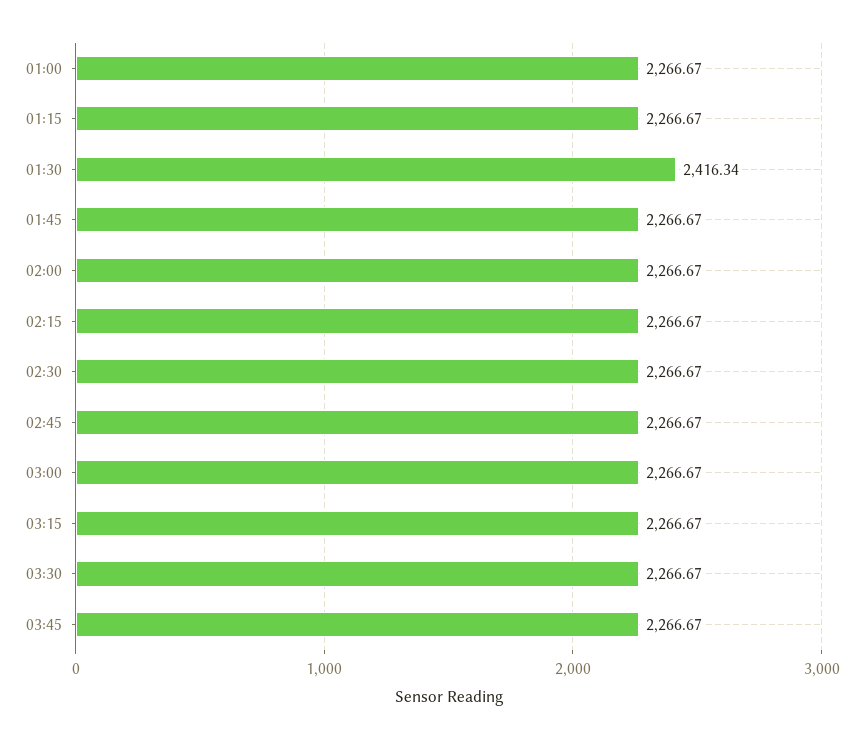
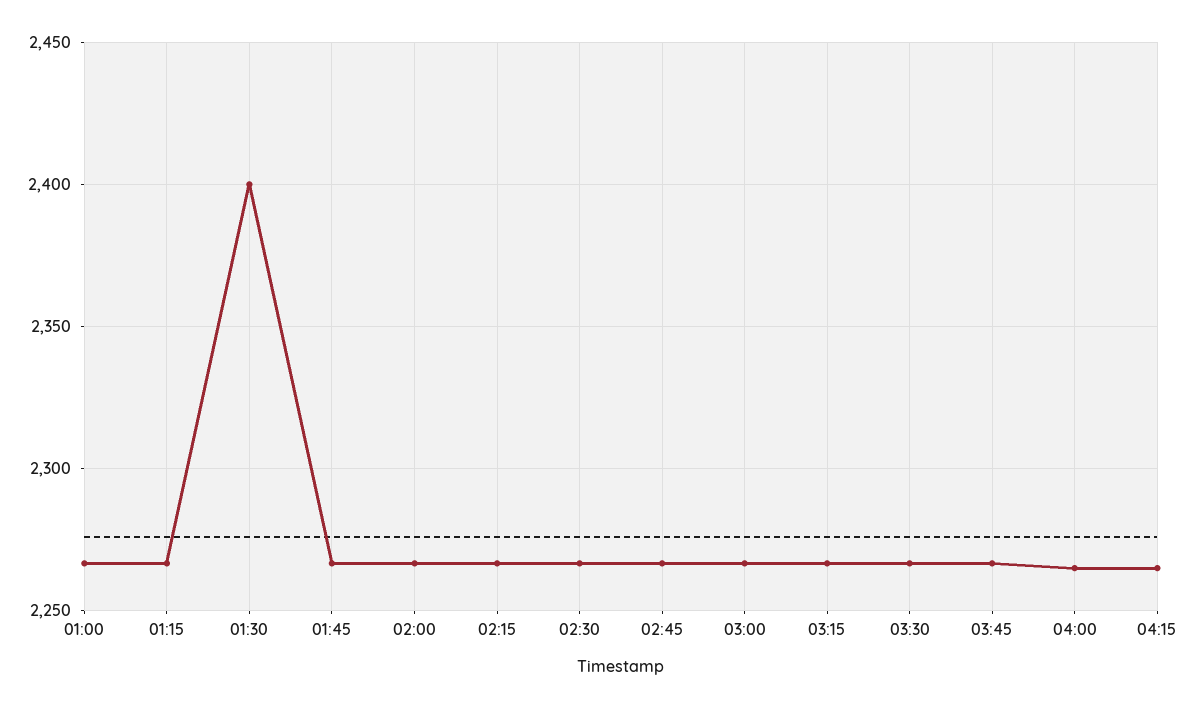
01:30: 2416.34 -> 2400
04:00: none -> 2265
04:15: none -> 2265

